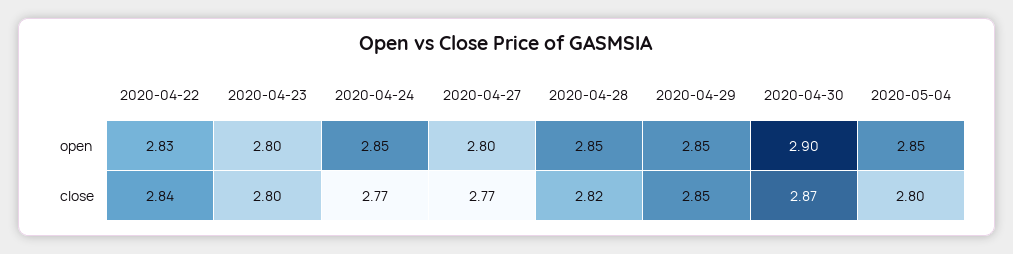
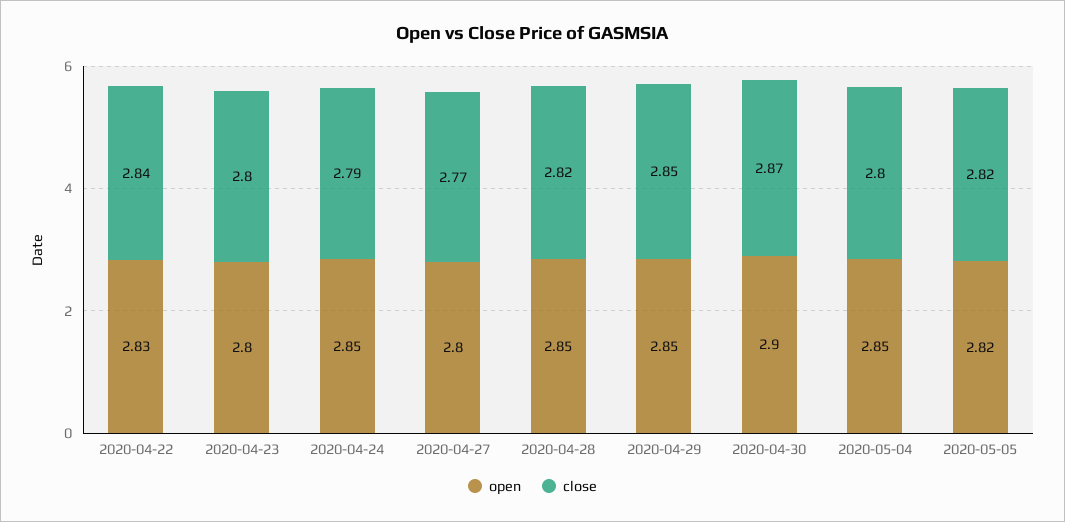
close, 2020-04-24: 2.77 -> 2.79
open, 2020-05-05: none -> 2.82
close, 2020-05-05: none -> 2.82

